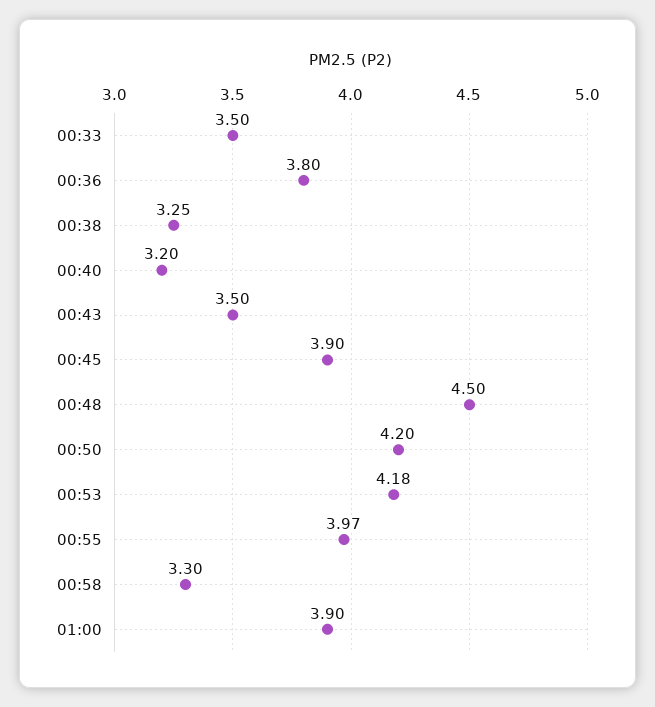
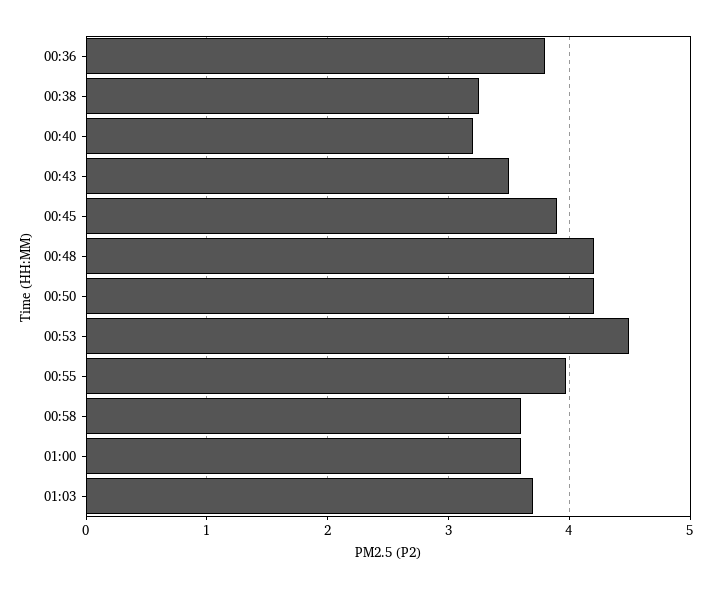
00:33: 3.5 -> none
00:48: 4.5 -> 4.2
00:53: 4.18 -> 4.5
00:58: 3.3 -> 3.6
01:00: 3.9 -> 3.6
01:03: none -> 3.7

